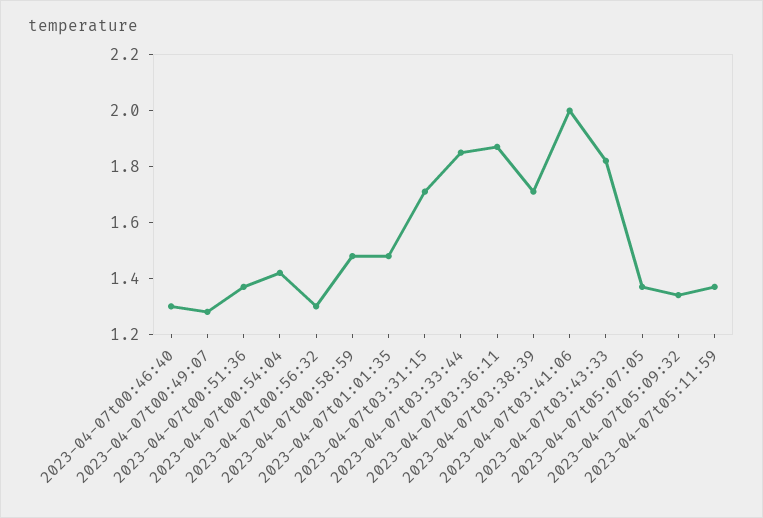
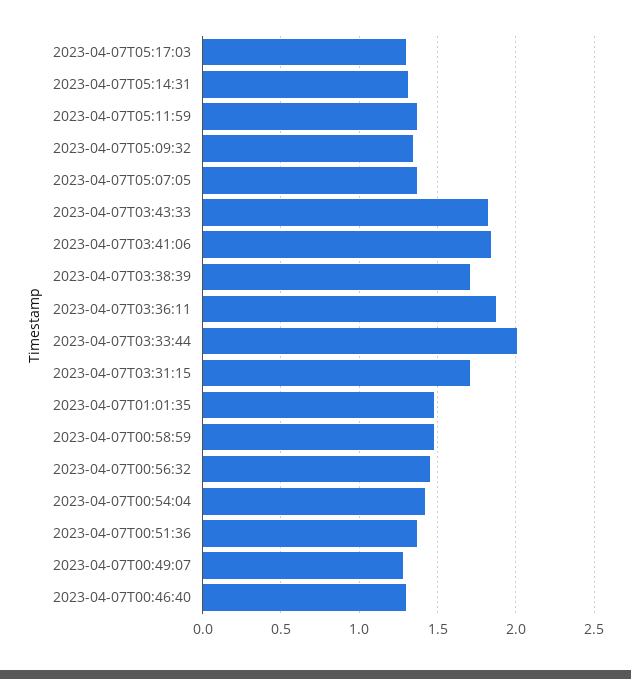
2023-04-07t00:56:32: 1.3 -> 1.45
2023-04-07t03:33:44: 1.85 -> 2
2023-04-07t03:41:06: 2 -> 1.85
2023-04-07T05:17:03: none -> 1.3
2023-04-07T05:14:31: none -> 1.3

